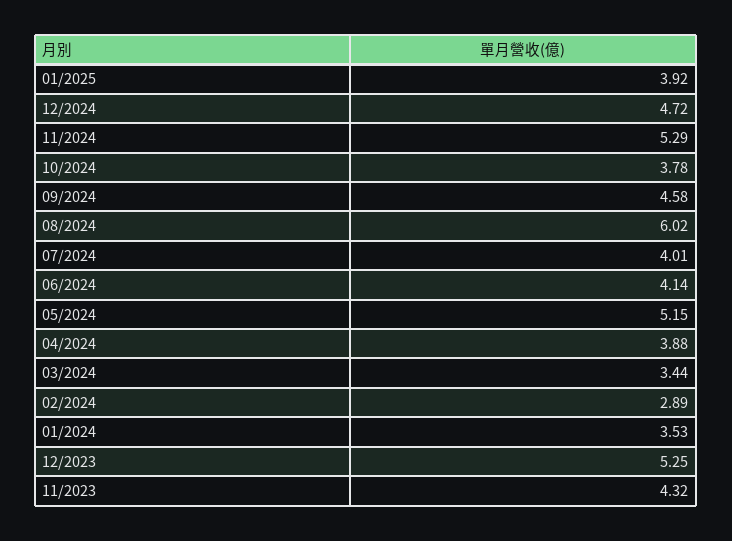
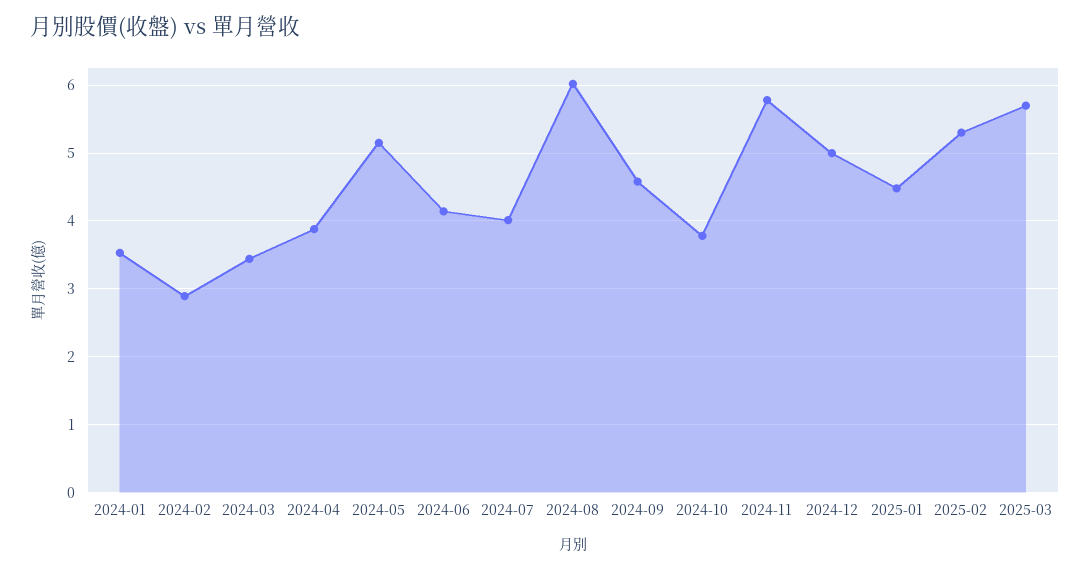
01/2025: 3.92 -> 4.5
12/2024: 4.72 -> 5
11/2024: 5.29 -> 5.8
12/2023: 5.25 -> none
11/2023: 4.32 -> none
2025-02: none -> 5.3
2025-03: none -> 5.7

